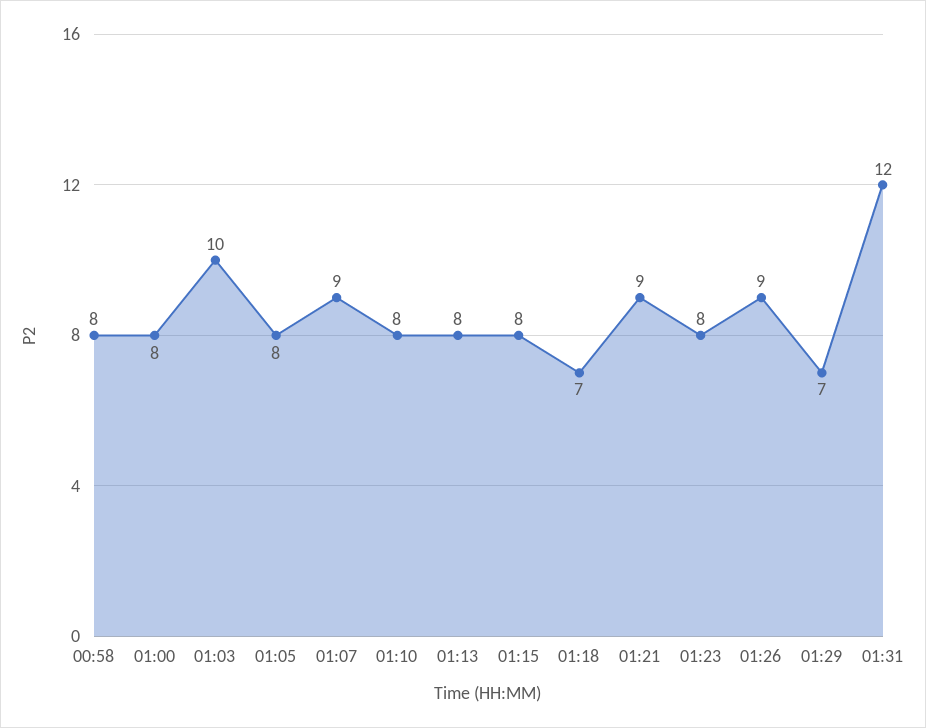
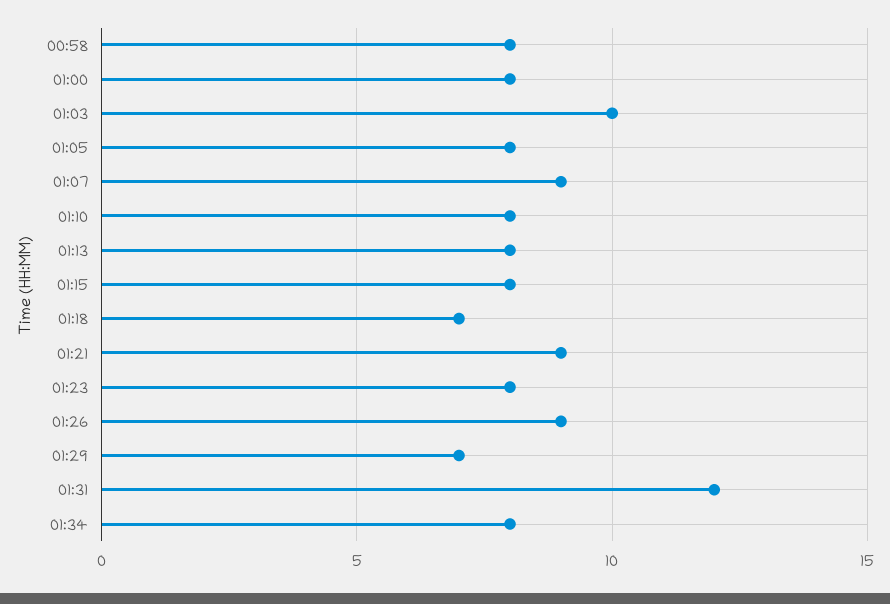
01:34: none -> 8

